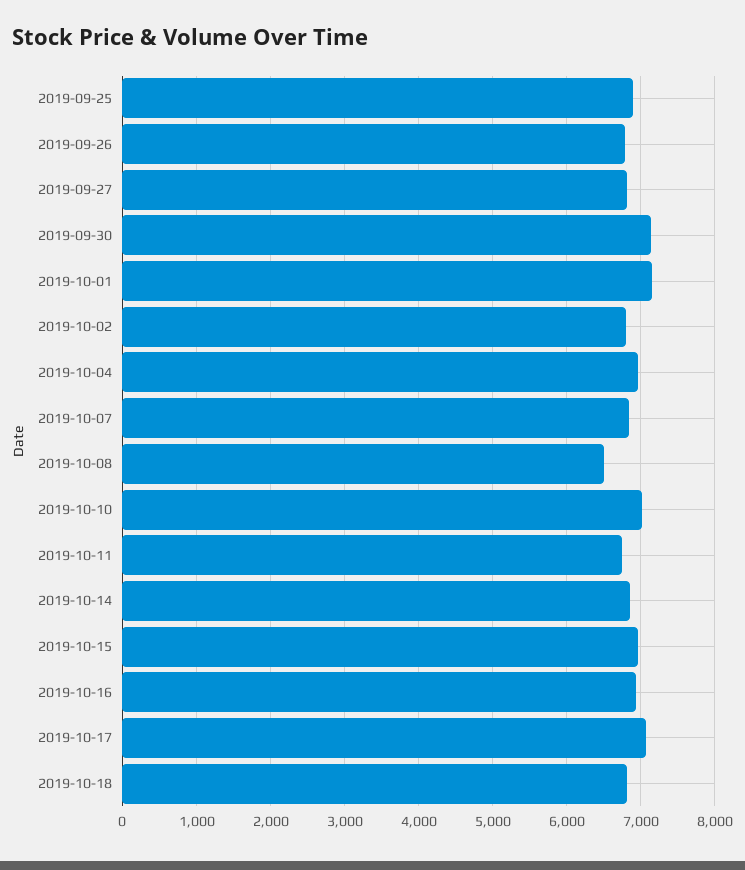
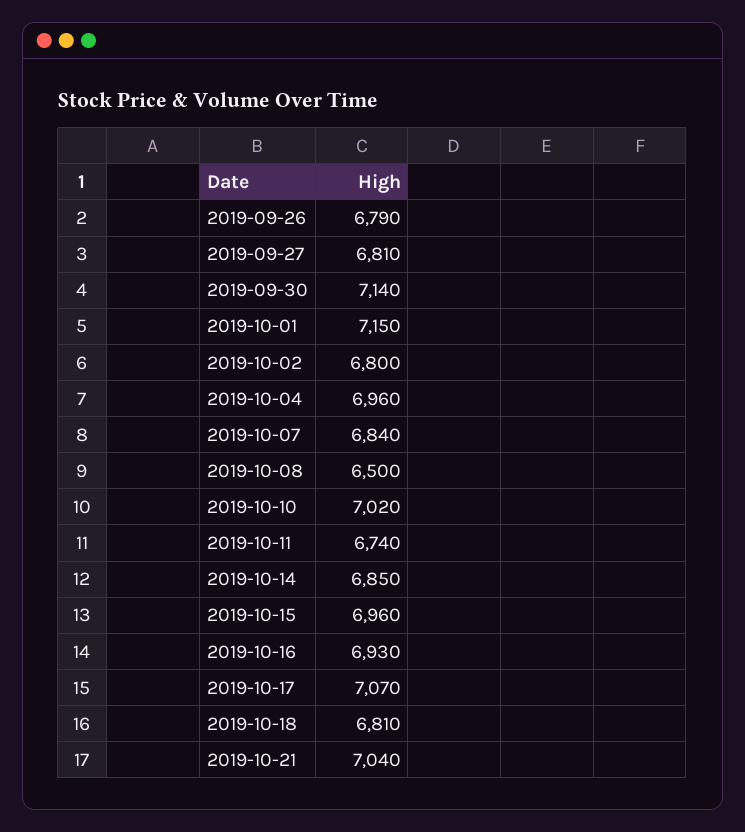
2019-09-25: 6900 -> none
2019-10-21: none -> 7040

